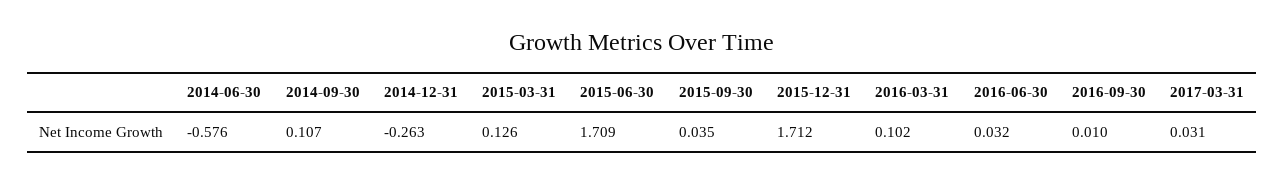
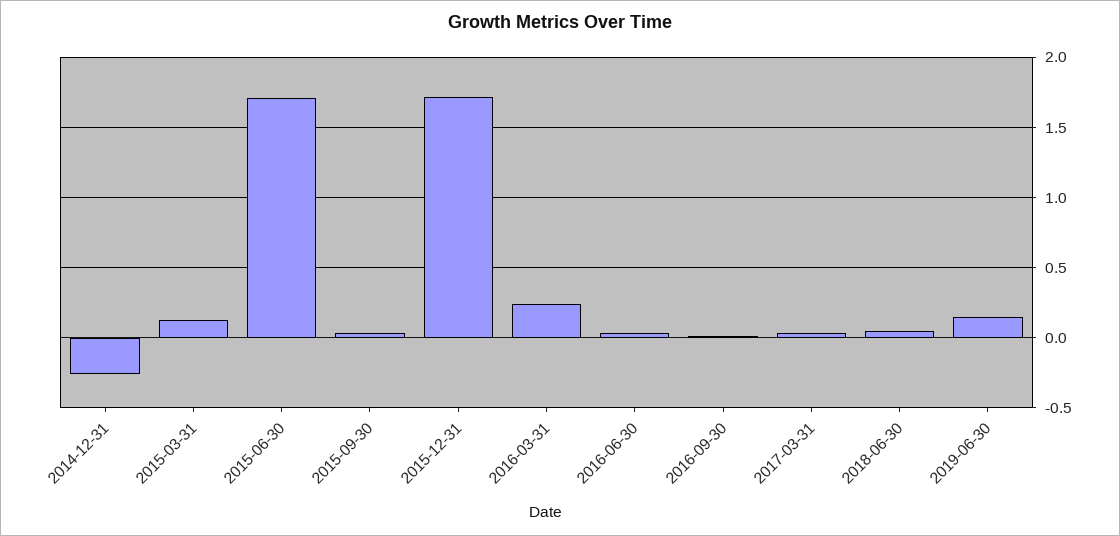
2014-06-30: -0.576 -> none
2014-09-30: 0.107 -> none
2016-03-31: 0.102 -> 0.25
2018-06-30: none -> 0.05
2019-06-30: none -> 0.15

